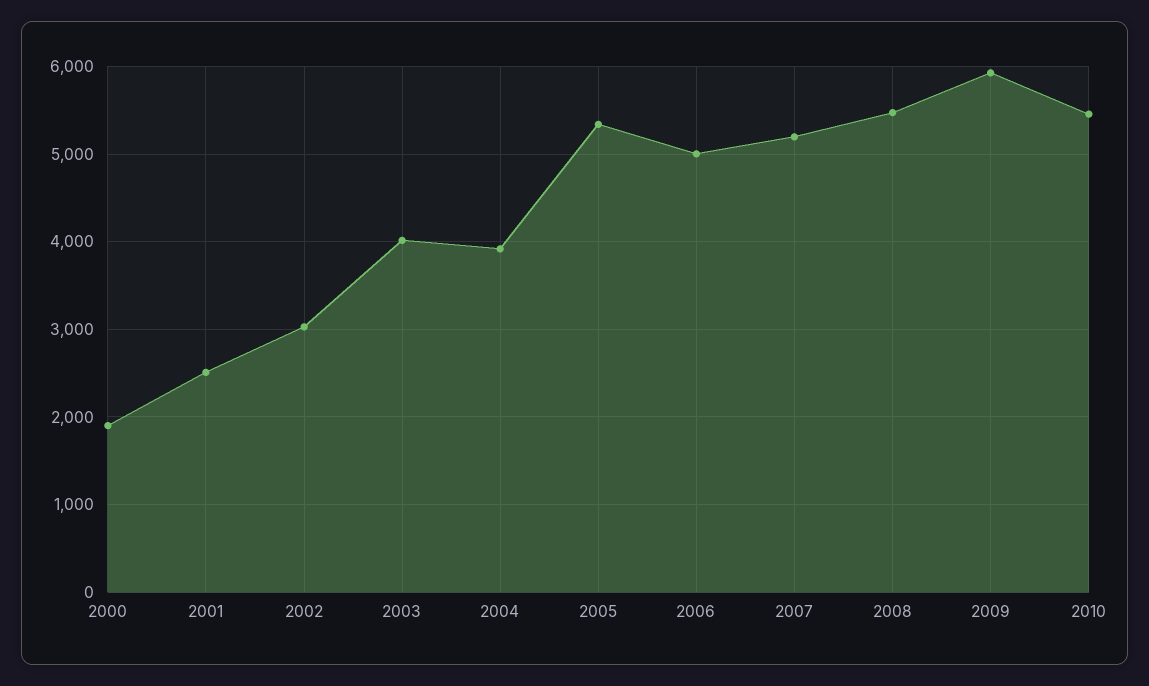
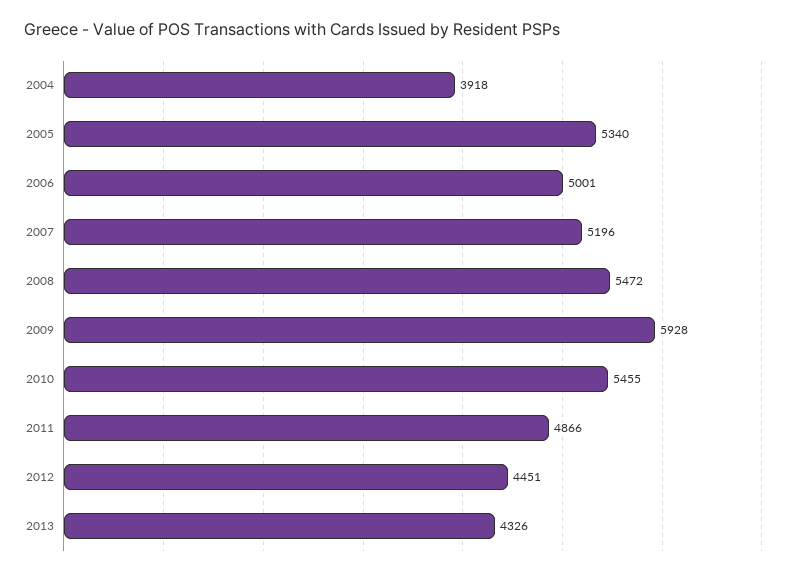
2000: 1900 -> none
2001: 2500 -> none
2002: 3000 -> none
2003: 4000 -> none
2011: none -> 4866
2012: none -> 4451
2013: none -> 4326

